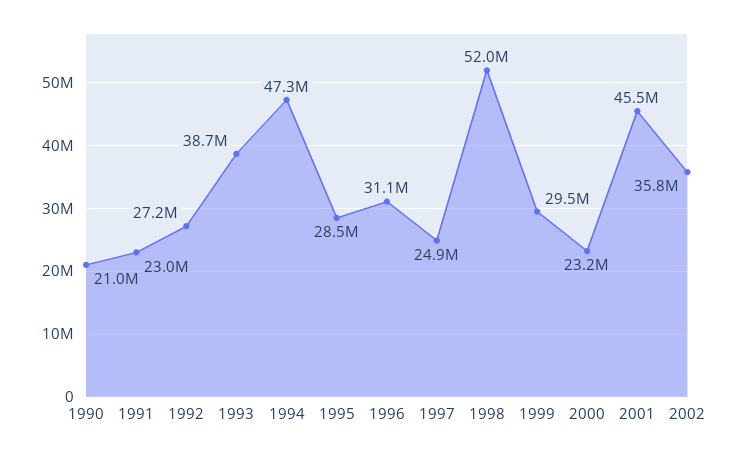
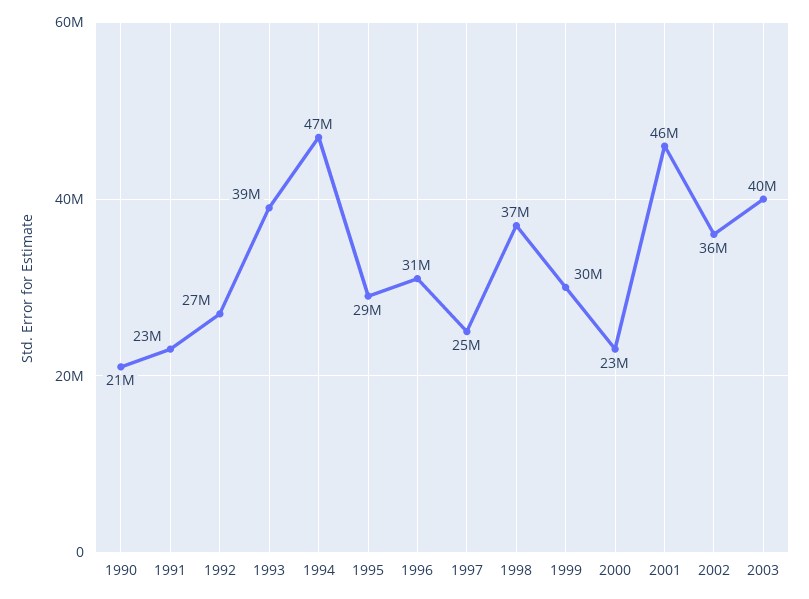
1998: 52000000 -> 37000000
2003: none -> 40000000

